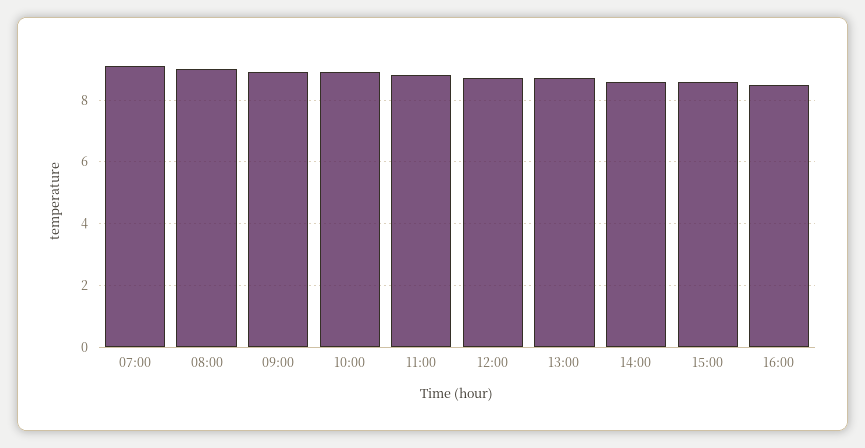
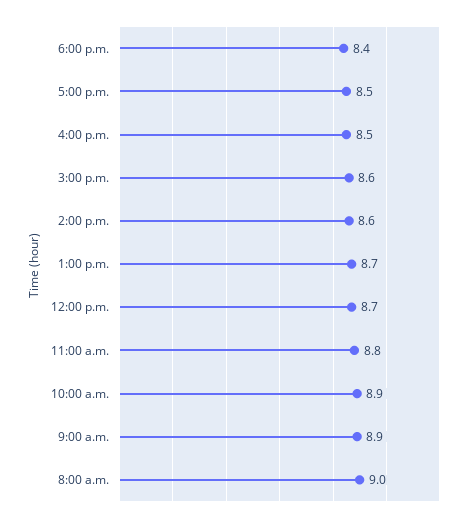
07:00: 9 -> none
6:00 p.m.: none -> 8.4
5:00 p.m.: none -> 8.5

